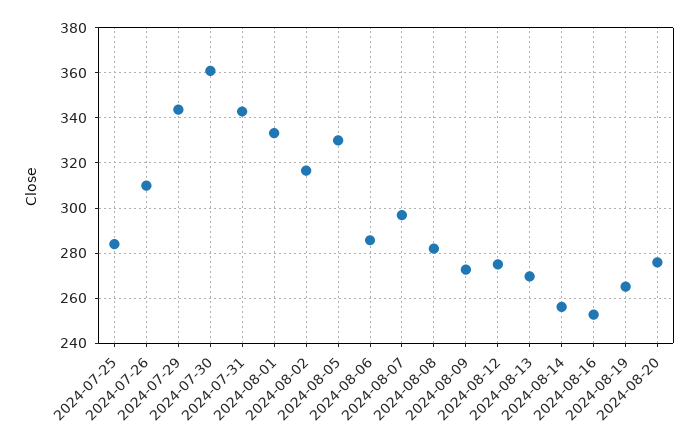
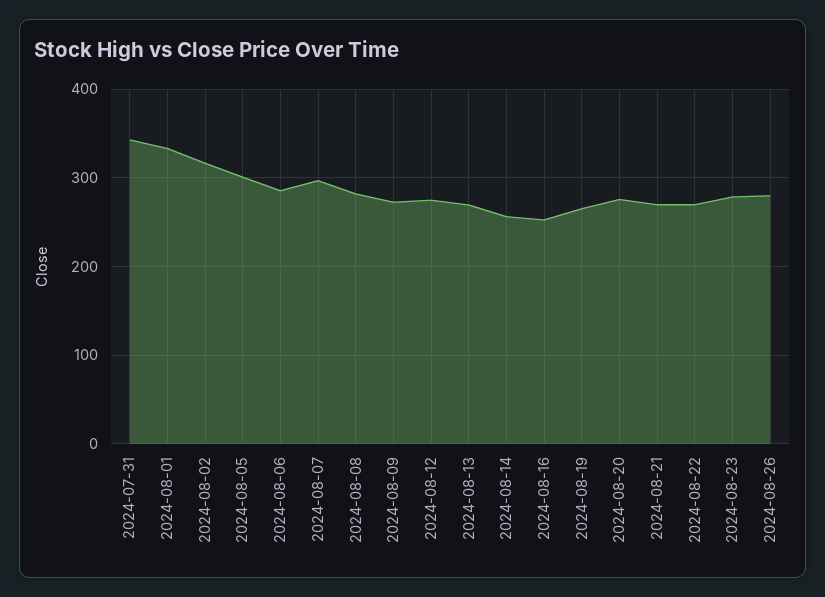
2024-07-25: 285 -> none
2024-07-26: 310 -> none
2024-07-29: 345 -> none
2024-07-30: 360 -> none
2024-08-05: 330 -> 300
2024-08-21: none -> 270
2024-08-22: none -> 270
2024-08-23: none -> 280
2024-08-26: none -> 280

